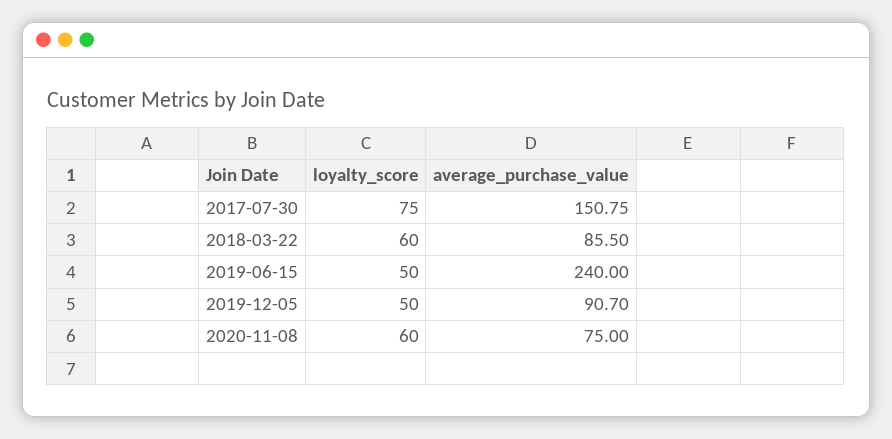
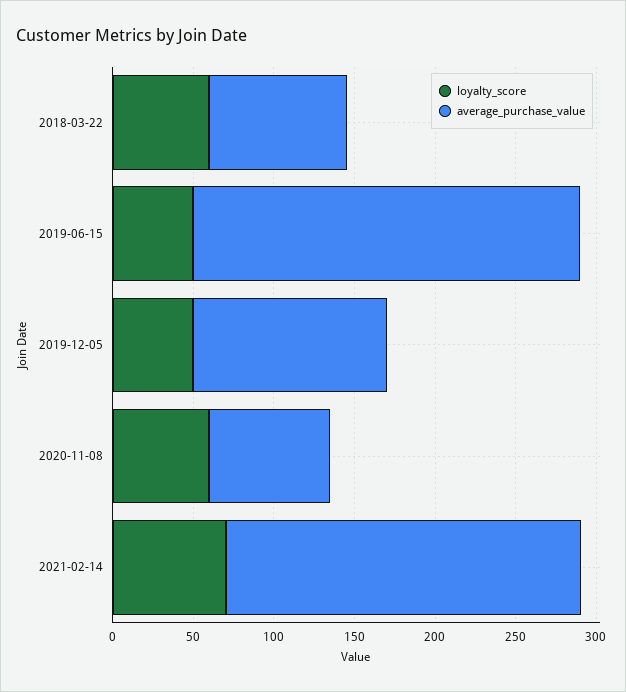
loyalty_score, 2017-07-30: 75 -> none
average_purchase_value, 2017-07-30: 150.75 -> none
average_purchase_value, 2019-12-05: 90.7 -> 120
loyalty_score, 2021-02-14: none -> 70
average_purchase_value, 2021-02-14: none -> 220

